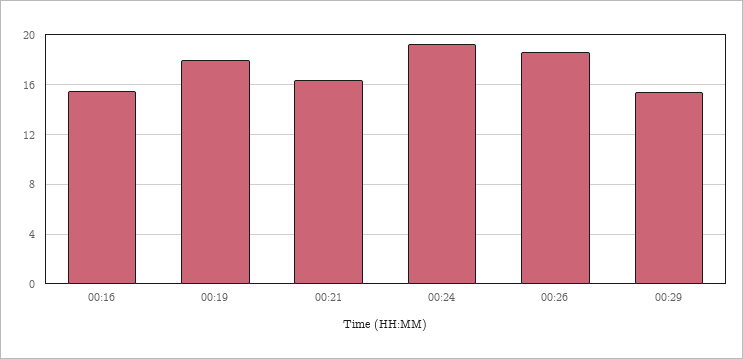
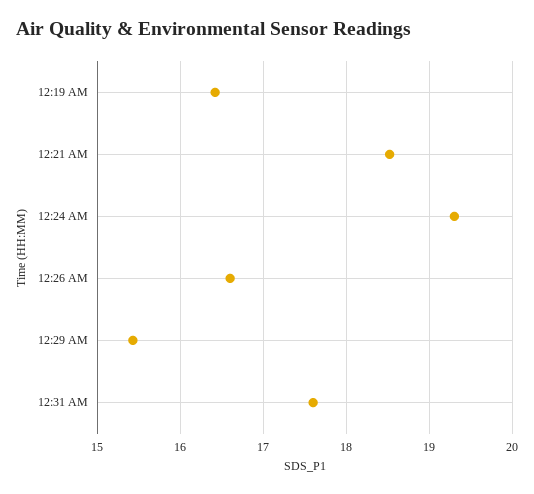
00:16: 15.5 -> none
00:19: 18 -> 16.4
00:21: 16.5 -> 18.5
00:26: 18.5 -> 16.6
12:31 AM: none -> 17.6

